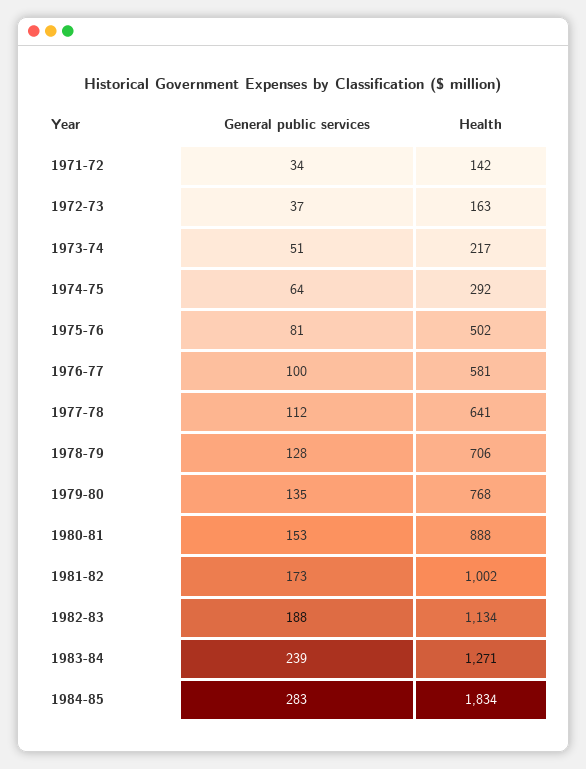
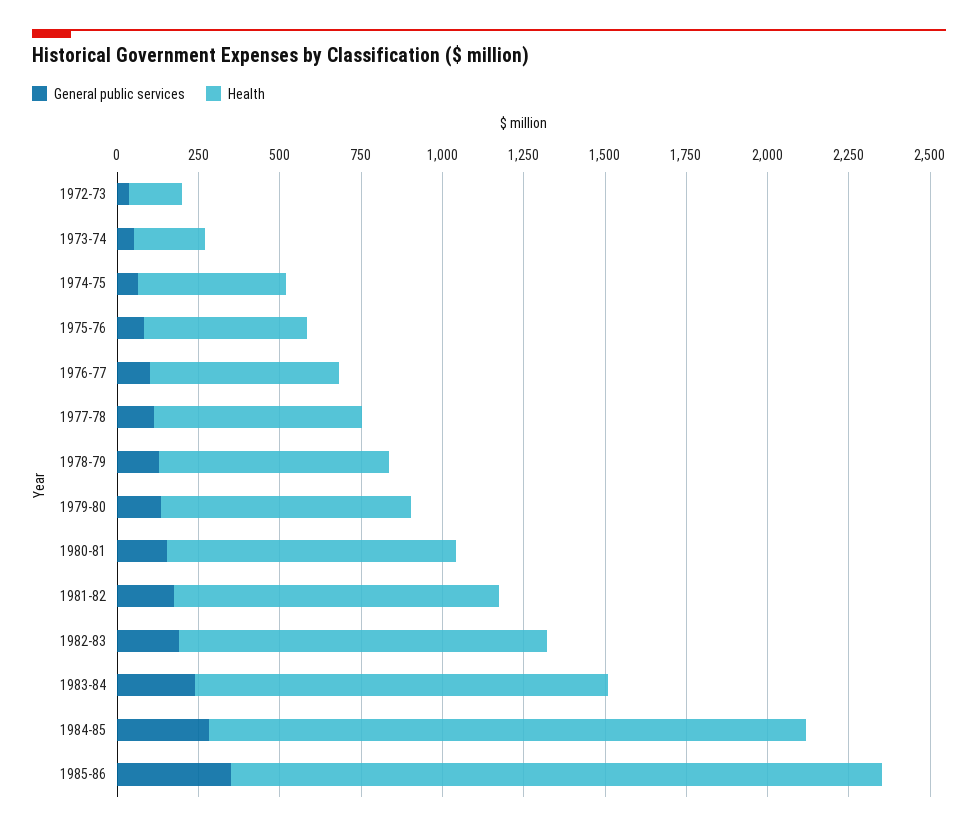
General public services, 1971-72: 34 -> none
Health, 1971-72: 142 -> none
Health, 1974-75: 292 -> 450
General public services, 1985-86: none -> 350
Health, 1985-86: none -> 2000

